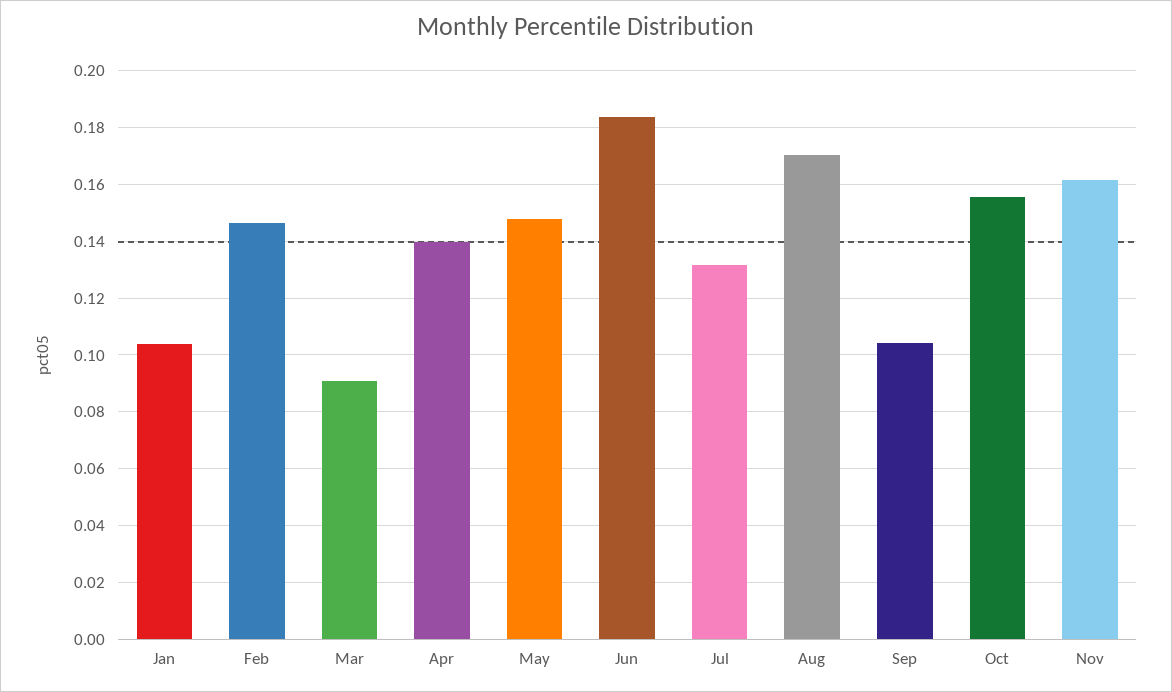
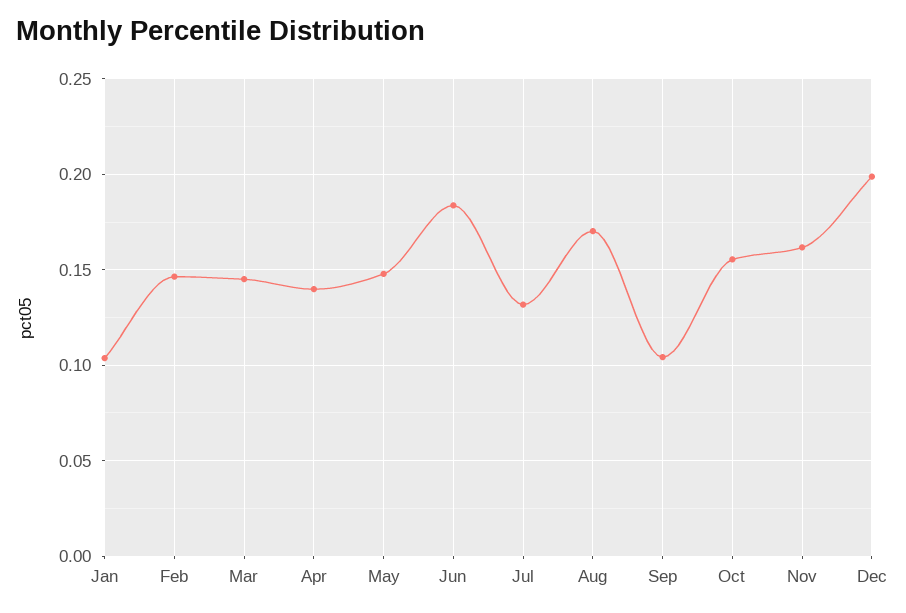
Mar: 0.09 -> 0.145
Dec: none -> 0.2

